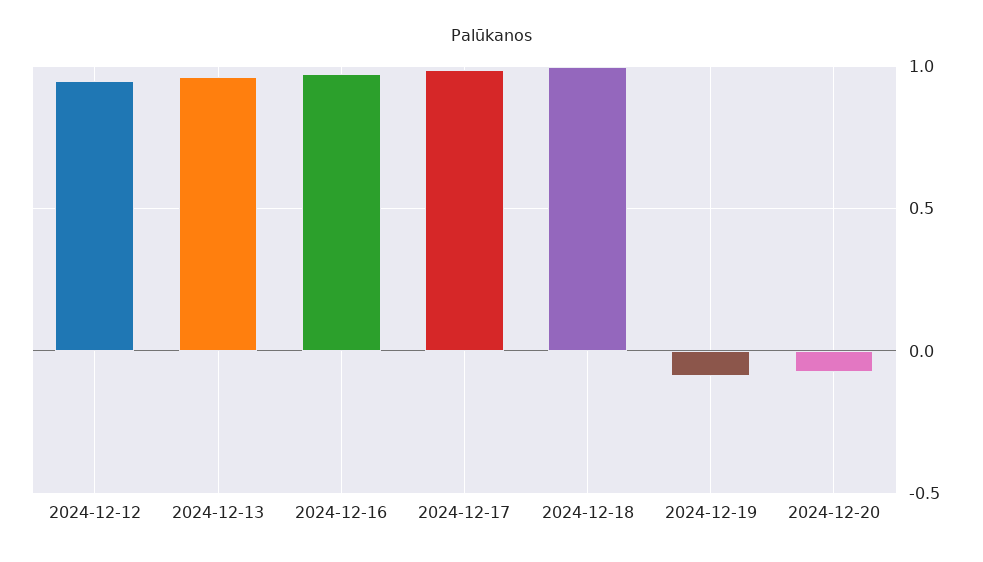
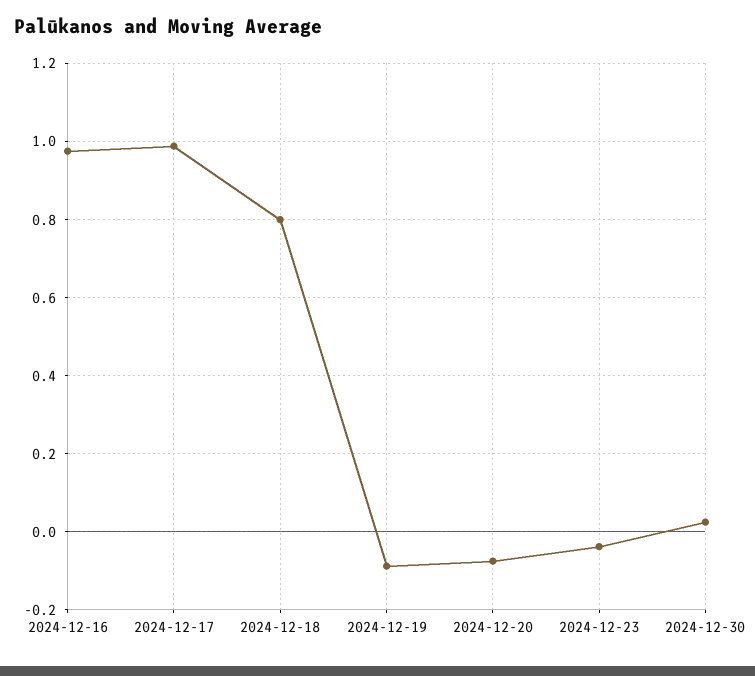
2024-12-12: 0.95 -> none
2024-12-13: 0.95 -> none
2024-12-18: 1 -> 0.8
2024-12-23: none -> -0.04
2024-12-30: none -> 0.02

